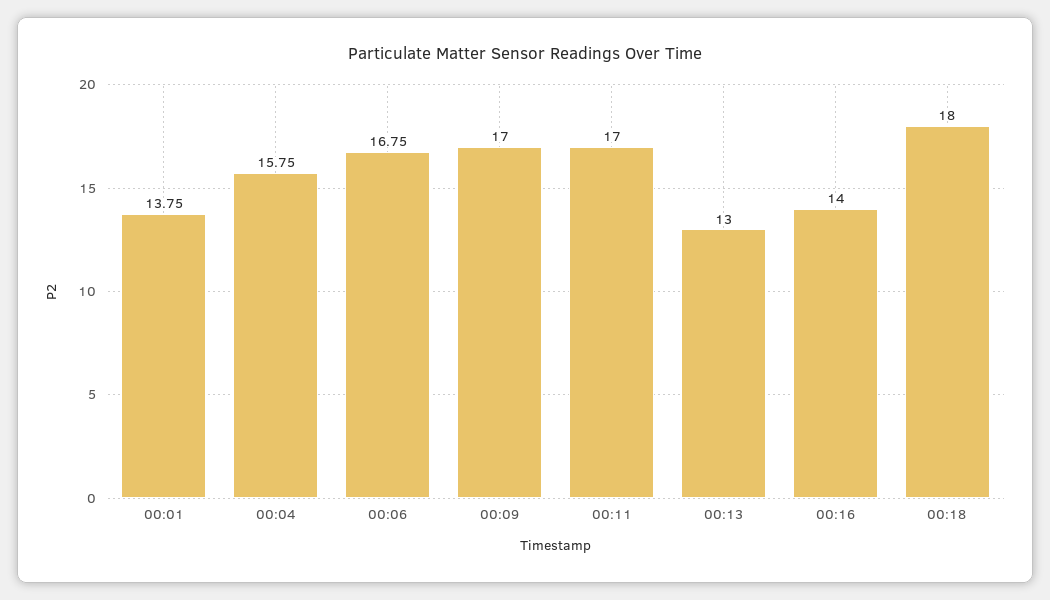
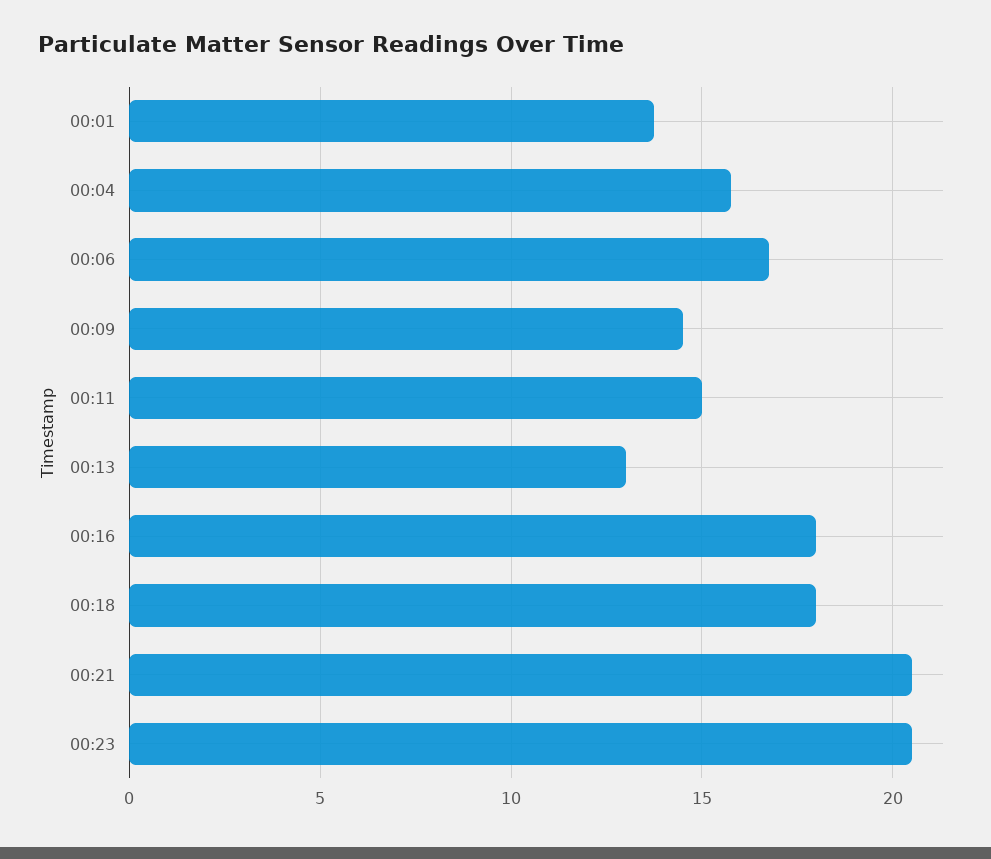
00:09: 17 -> 14.5
00:11: 17 -> 15
00:16: 14 -> 18
00:21: none -> 20.5
00:23: none -> 20.5

